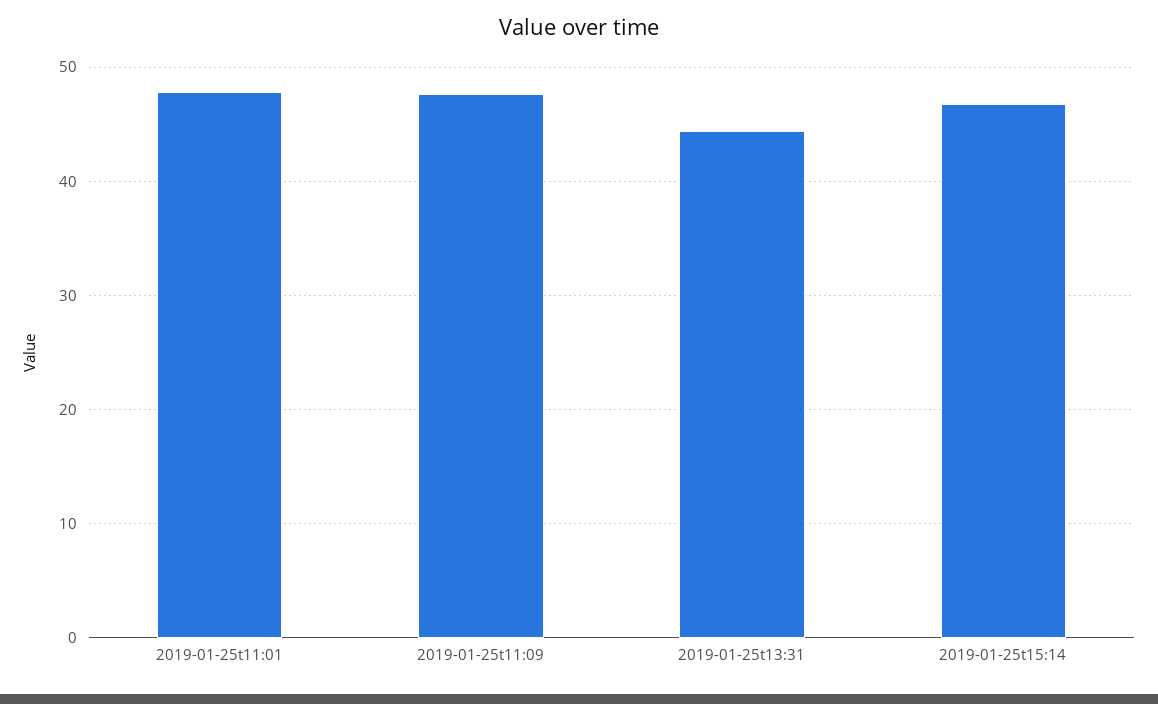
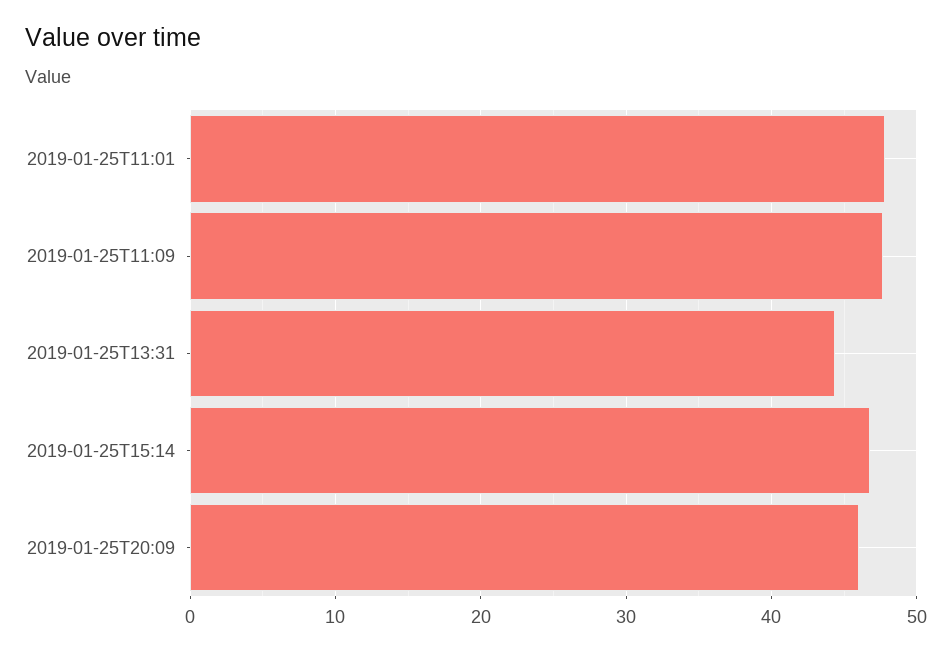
2019-01-25T20:09: none -> 46

